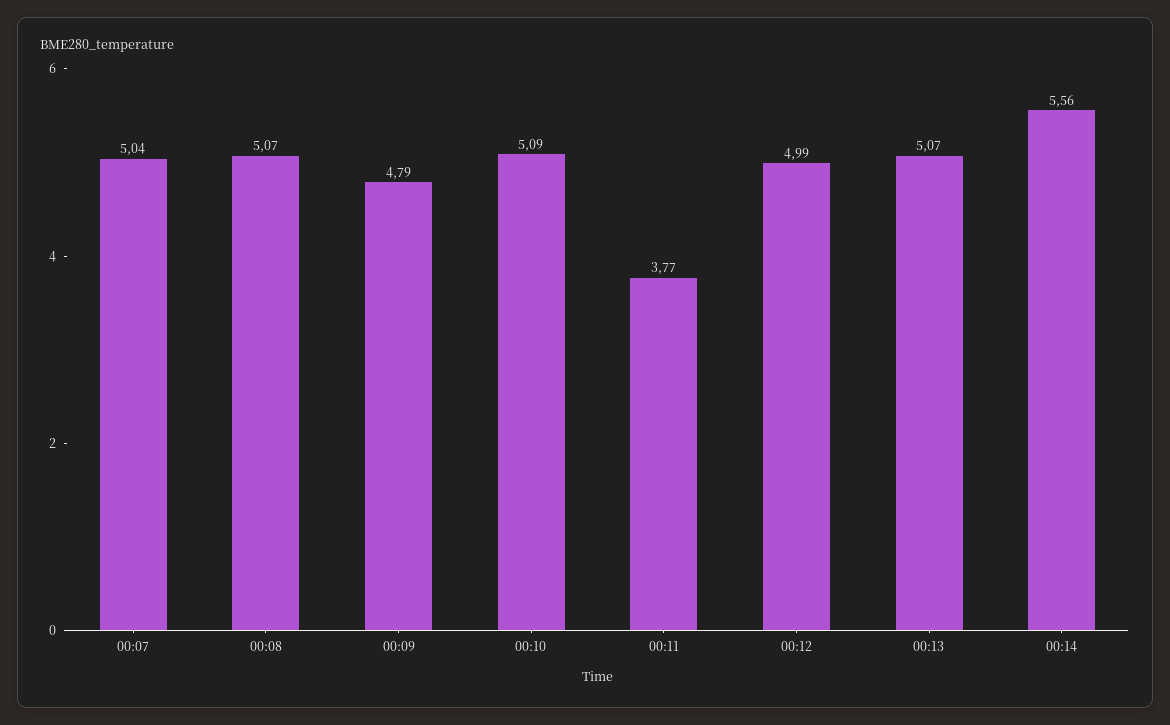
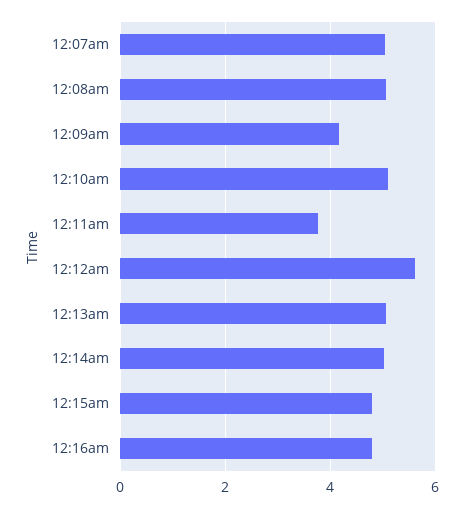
00:09: 4.79 -> 4.2
00:12: 4.99 -> 5.6
00:14: 5.56 -> 5
12:15am: none -> 4.8
12:16am: none -> 4.8

